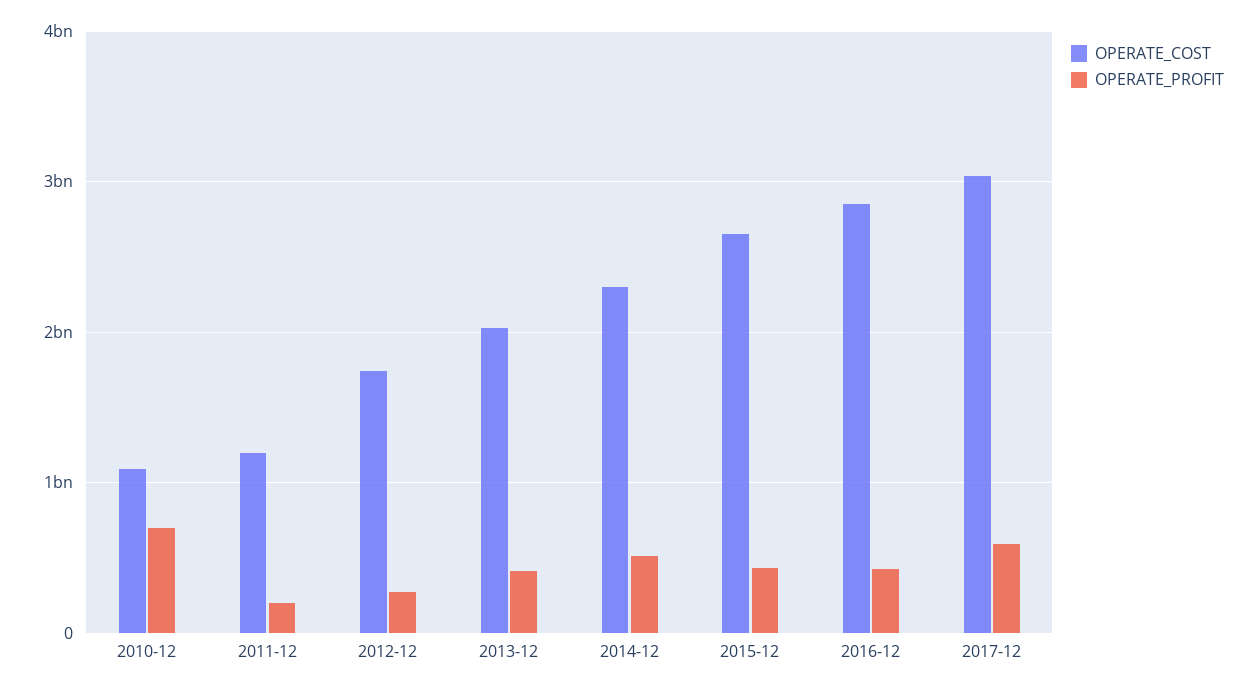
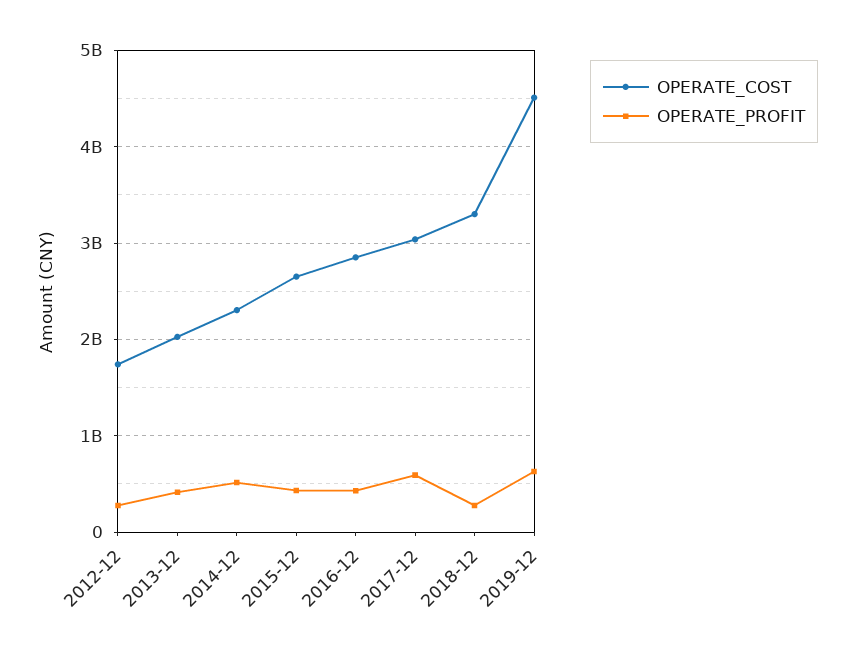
OPERATE_COST, 2010-12: 1100000000 -> none
OPERATE_PROFIT, 2010-12: 700000000 -> none
OPERATE_COST, 2011-12: 1200000000 -> none
OPERATE_PROFIT, 2011-12: 200000000 -> none
OPERATE_COST, 2018-12: none -> 3300000000
OPERATE_PROFIT, 2018-12: none -> 300000000
OPERATE_COST, 2019-12: none -> 4500000000
OPERATE_PROFIT, 2019-12: none -> 600000000

